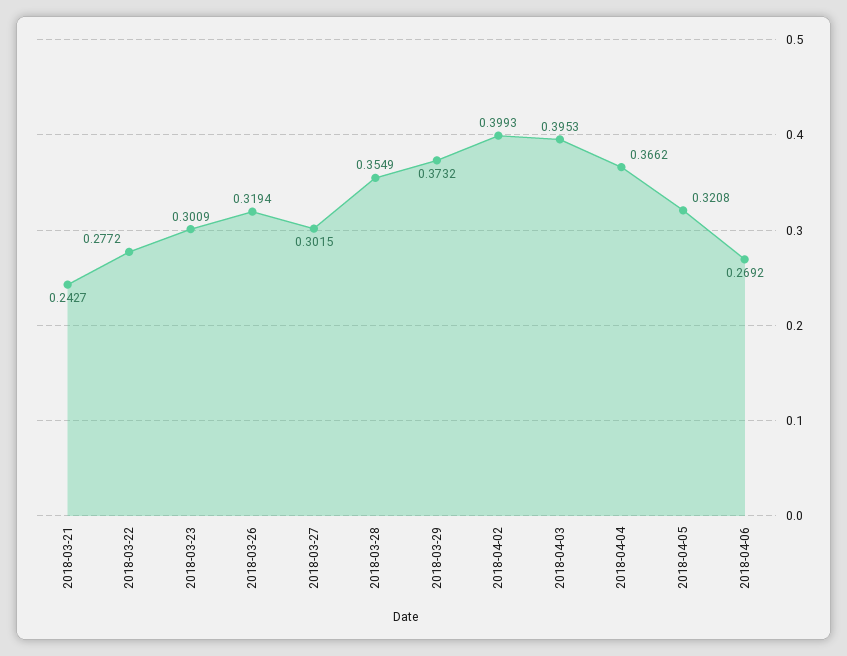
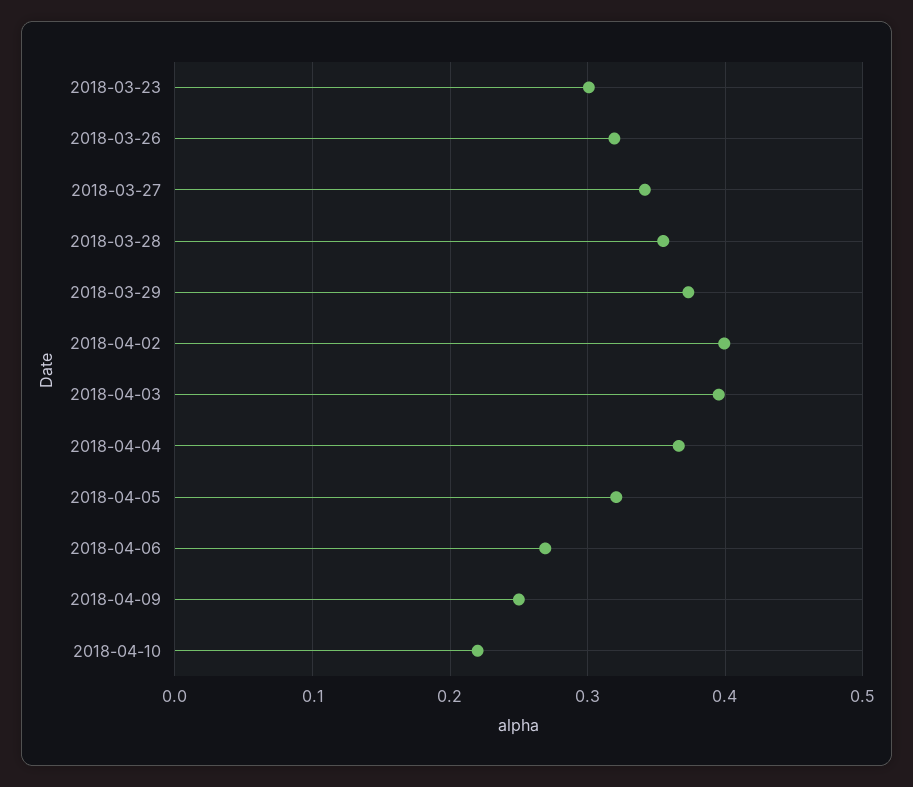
2018-03-21: 0.2427 -> none
2018-03-22: 0.2772 -> none
2018-03-27: 0.3015 -> 0.34
2018-04-09: none -> 0.25
2018-04-10: none -> 0.22

